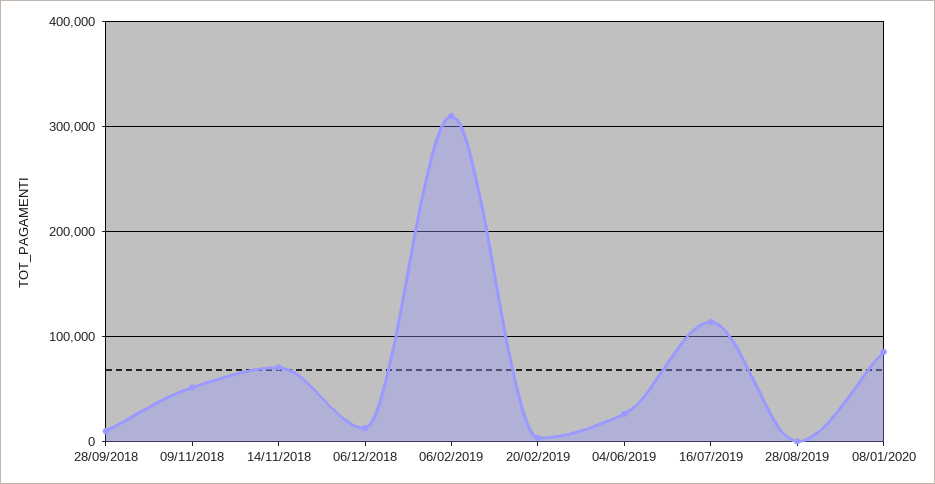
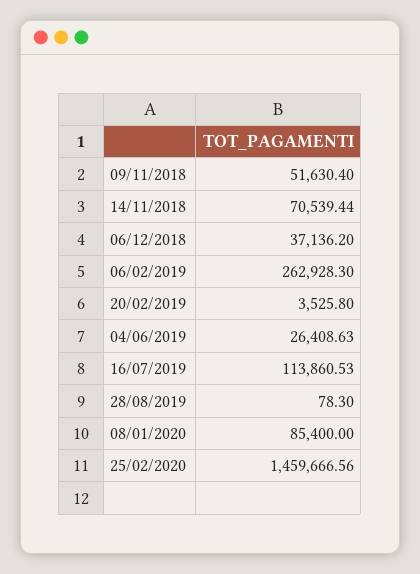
28/09/2018: 10000 -> none
06/12/2018: 10000 -> 37136.2
06/02/2019: 310000 -> 262928.3
25/02/2020: none -> 1459666.56

